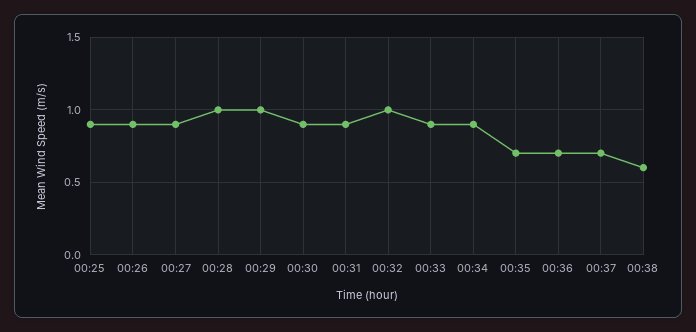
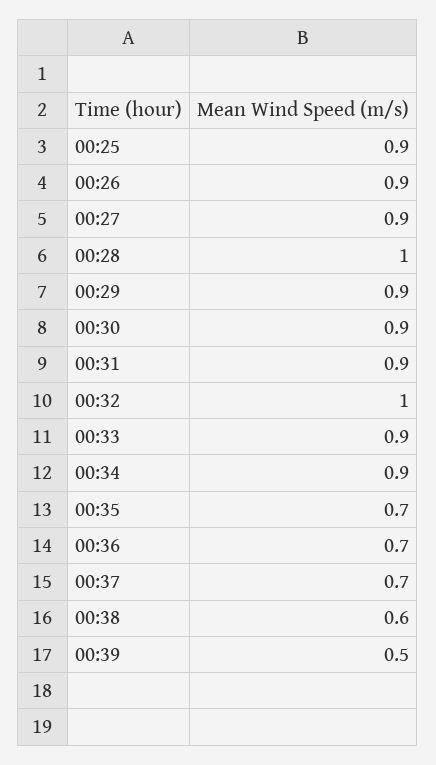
00:29: 1 -> 0.9
00:39: none -> 0.5

